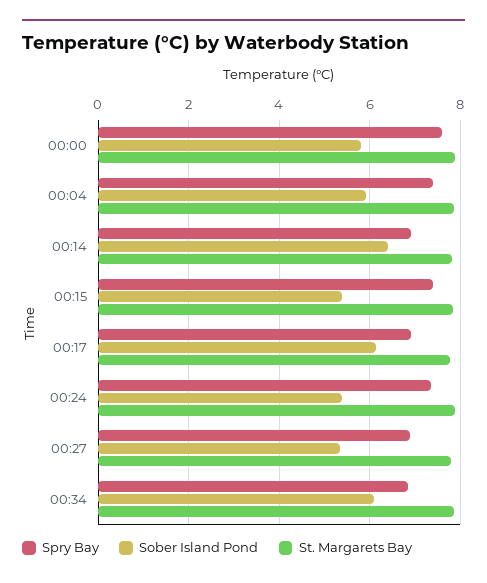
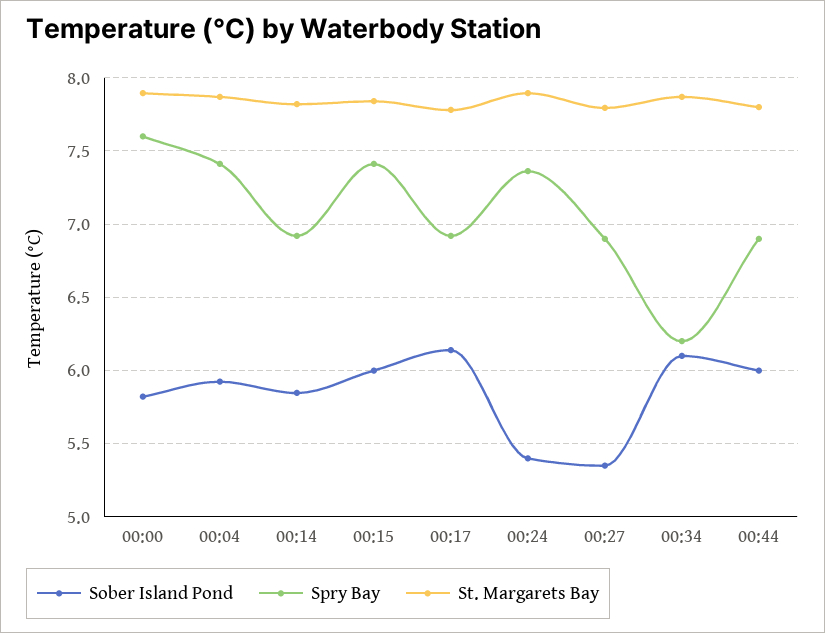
Sober Island Pond, 00:14: 6.4 -> 5.85
Sober Island Pond, 00:15: 5.4 -> 6
Spry Bay, 00:34: 6.8 -> 6.2
Sober Island Pond, 00:44: none -> 6
Spry Bay, 00:44: none -> 6.9
St. Margarets Bay, 00:44: none -> 7.8

